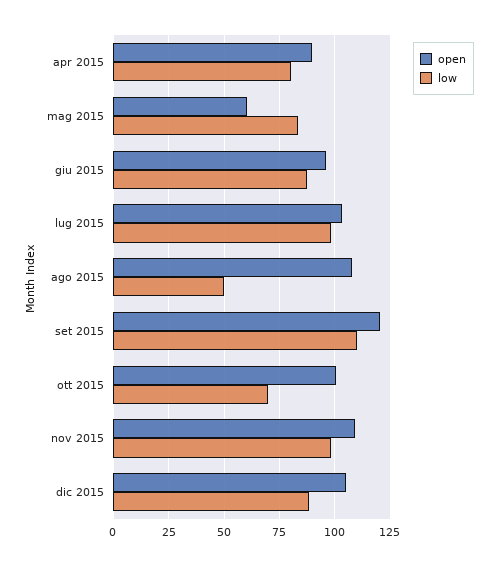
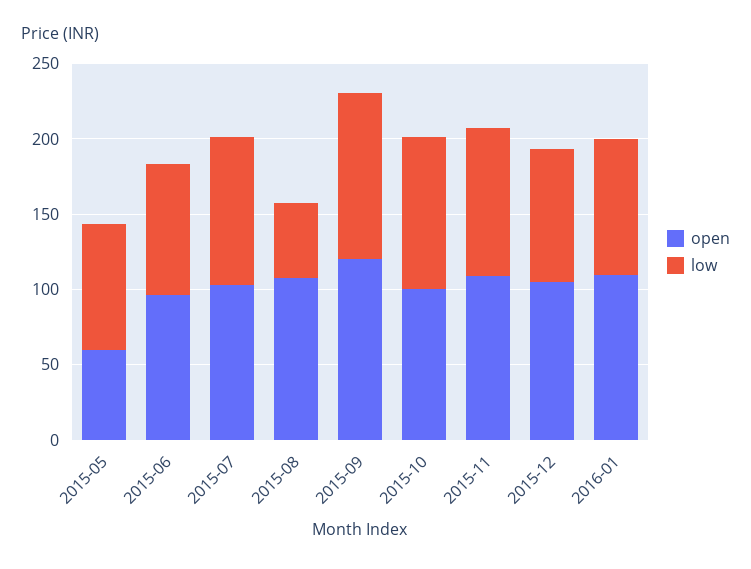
open, apr 2015: 90 -> none
low, apr 2015: 80 -> none
low, ott 2015: 70 -> 100
open, 2016-01: none -> 110
low, 2016-01: none -> 90

